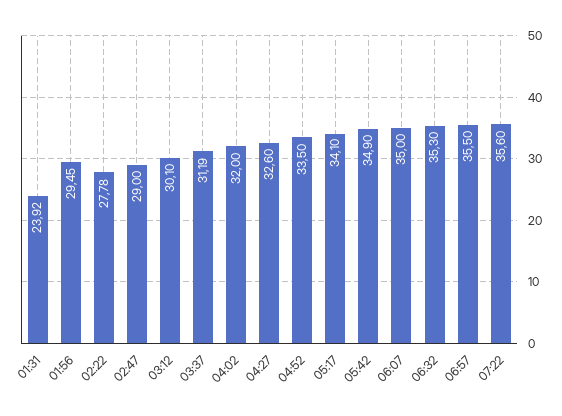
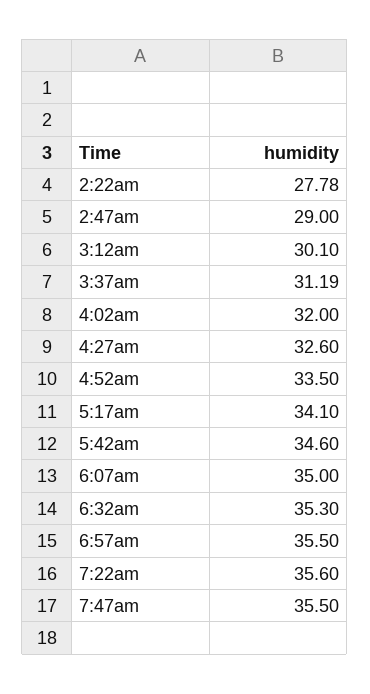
01:31: 23.92 -> none
01:56: 29.45 -> none
05:42: 34.9 -> 34.6
7:47am: none -> 35.5

